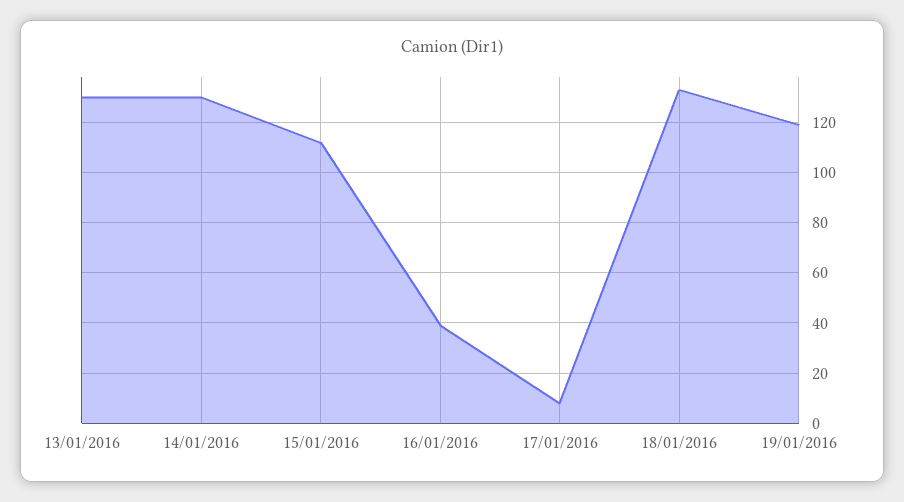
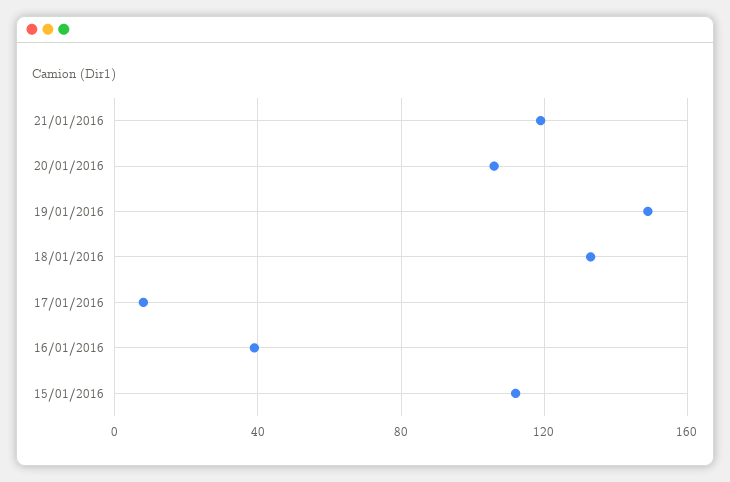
13/01/2016: 130 -> none
14/01/2016: 130 -> none
19/01/2016: 120 -> 150
21/01/2016: none -> 120
20/01/2016: none -> 105

